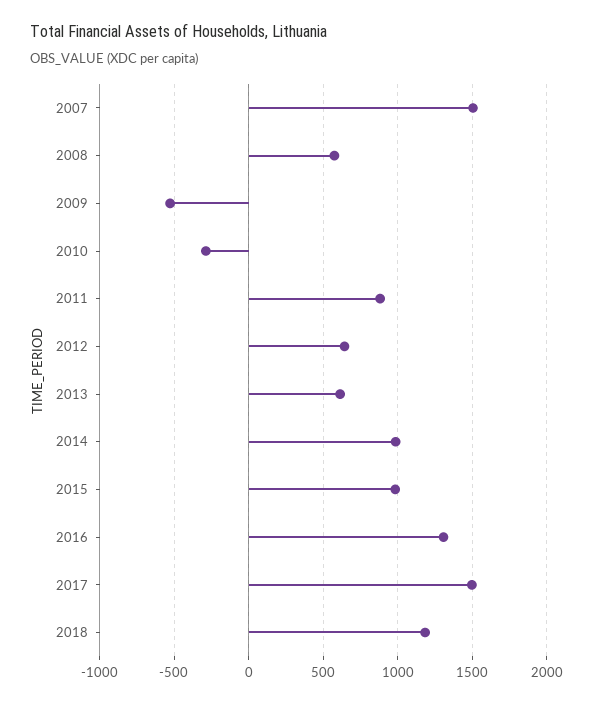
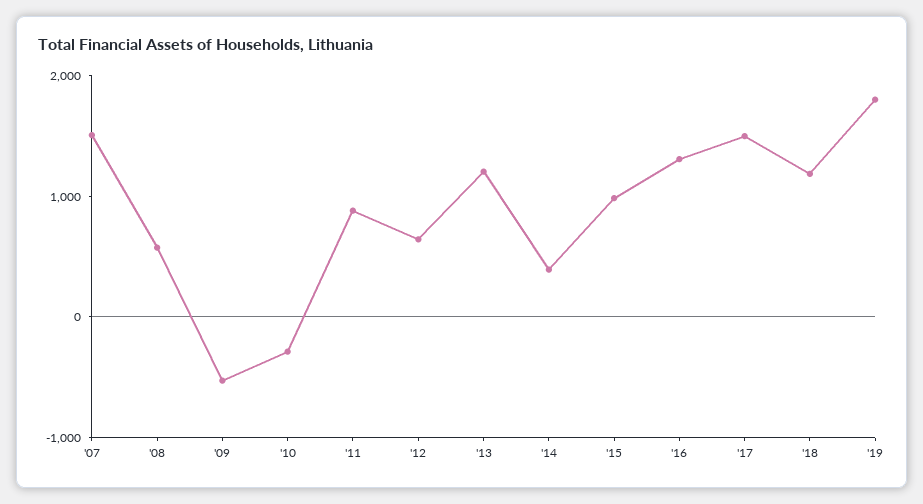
2013: 600 -> 1200
2014: 1000 -> 400
'19: none -> 1800

